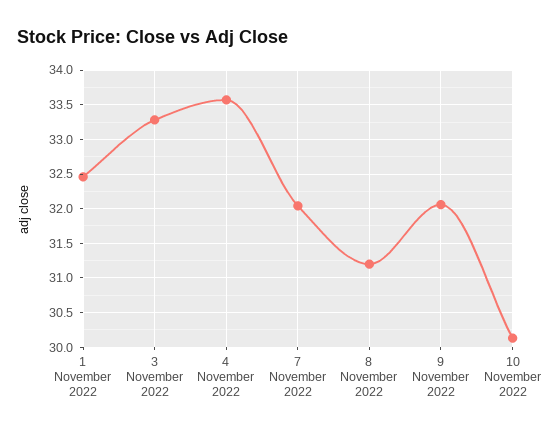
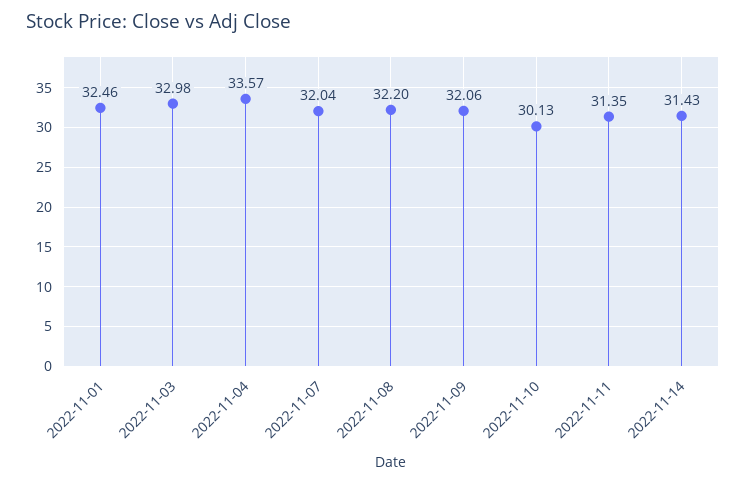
3 November 2022: 33.3 -> 32.98
8 November 2022: 31.2 -> 32.2
2022-11-11: none -> 31.35
2022-11-14: none -> 31.43

